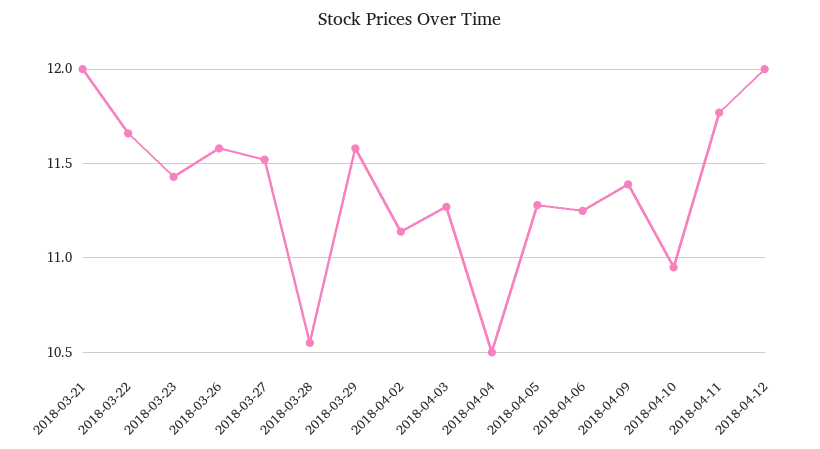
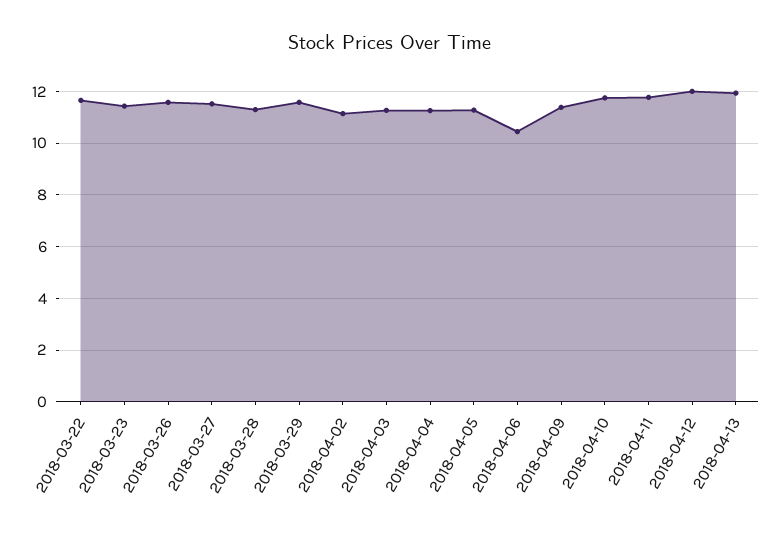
2018-03-21: 12 -> none
2018-03-28: 10.55 -> 11.25
2018-04-04: 10.5 -> 11.25
2018-04-06: 11.25 -> 10.5
2018-04-10: 10.95 -> 11.75
2018-04-13: none -> 12

